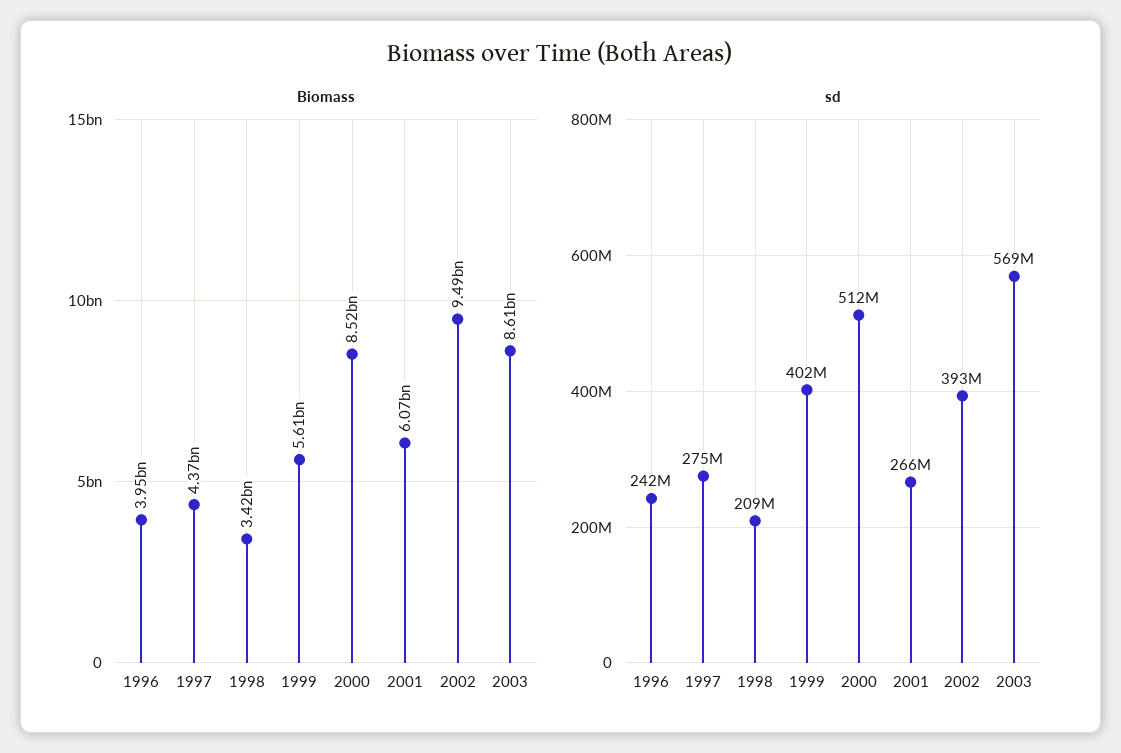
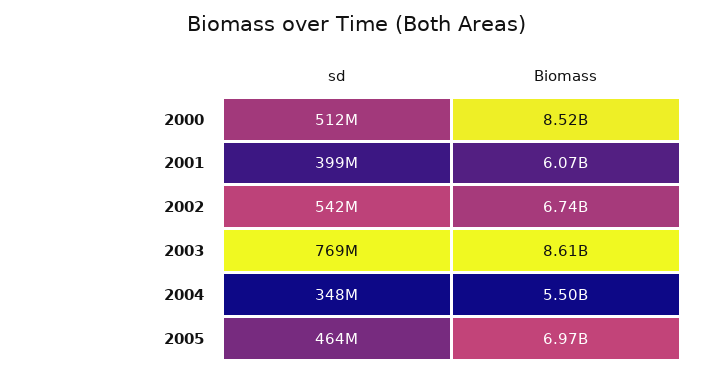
Biomass, 1996: 3950000000 -> none
Biomass, 1997: 4370000000 -> none
Biomass, 1998: 3420000000 -> none
Biomass, 1999: 5610000000 -> none
Biomass, 2002: 9490000000 -> 6740000000
sd, 1996: 242000000 -> none
sd, 1997: 275000000 -> none
sd, 1998: 209000000 -> none
sd, 1999: 402000000 -> none
sd, 2001: 266000000 -> 399000000
sd, 2002: 393000000 -> 542000000
sd, 2003: 569000000 -> 769000000
sd, 2004: none -> 348000000
Biomass, 2004: none -> 5500000000
sd, 2005: none -> 464000000
Biomass, 2005: none -> 6970000000

